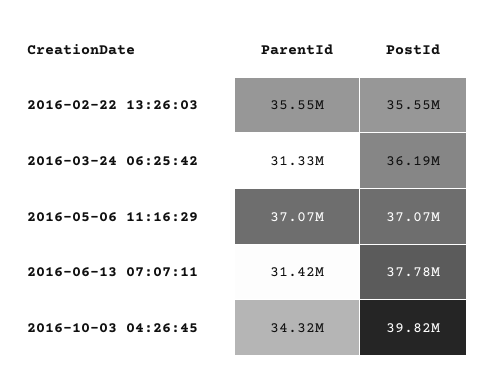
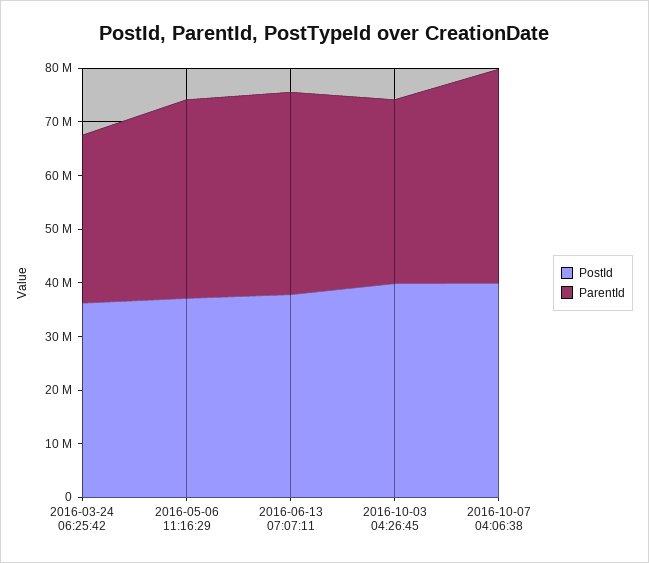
ParentId, 2016-02-22 13:26:03: 35550000 -> none
PostId, 2016-02-22 13:26:03: 35550000 -> none
ParentId, 2016-06-13 07:07:11: 31420000 -> 38000000
PostId, 2016-10-07 04:06:38: none -> 40000000
ParentId, 2016-10-07 04:06:38: none -> 40000000

